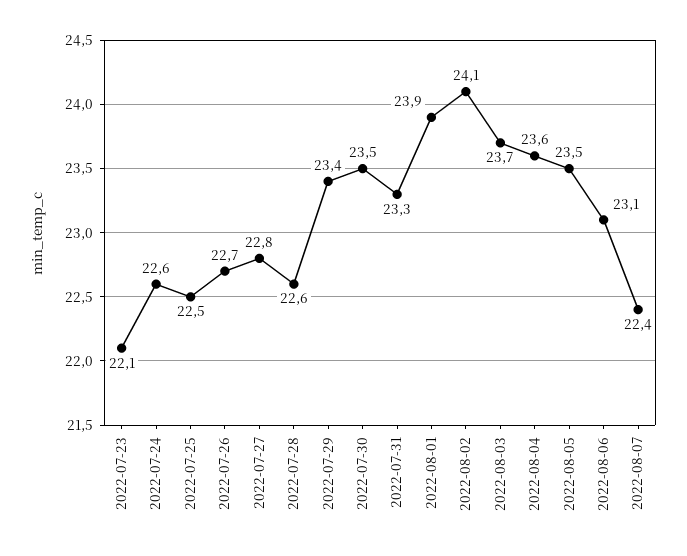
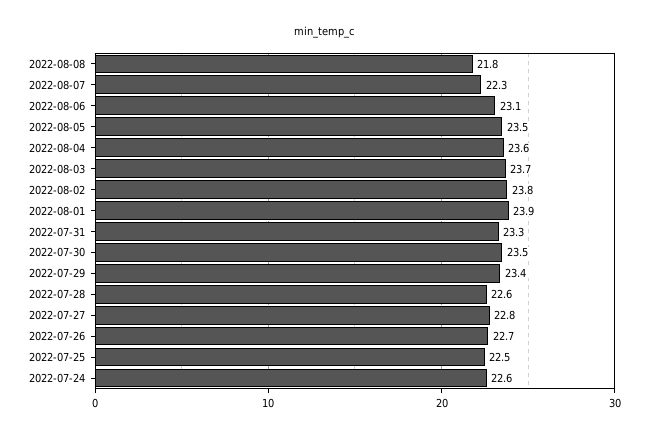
2022-07-23: 22.1 -> none
2022-08-02: 24.1 -> 23.8
2022-08-07: 22.4 -> 22.3
2022-08-08: none -> 21.8

